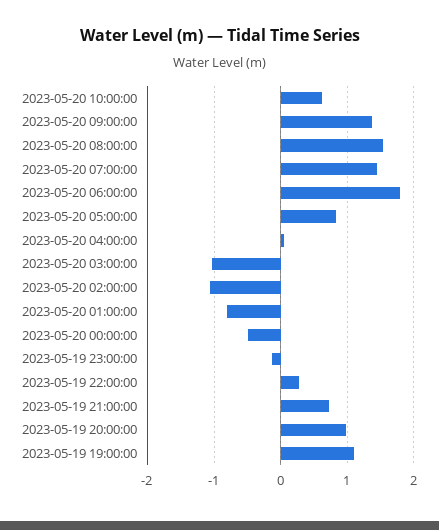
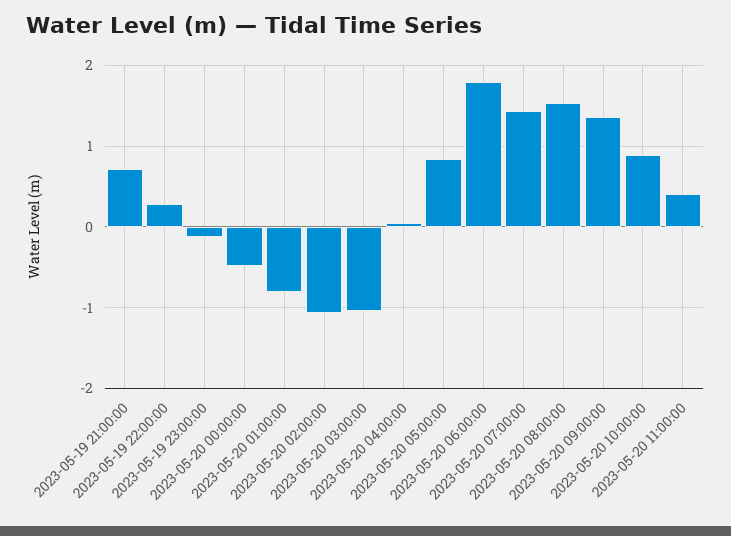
2023-05-20 10:00:00: 0.6 -> 0.9
2023-05-19 20:00:00: 1 -> none
2023-05-19 19:00:00: 1.1 -> none
2023-05-20 11:00:00: none -> 0.4

